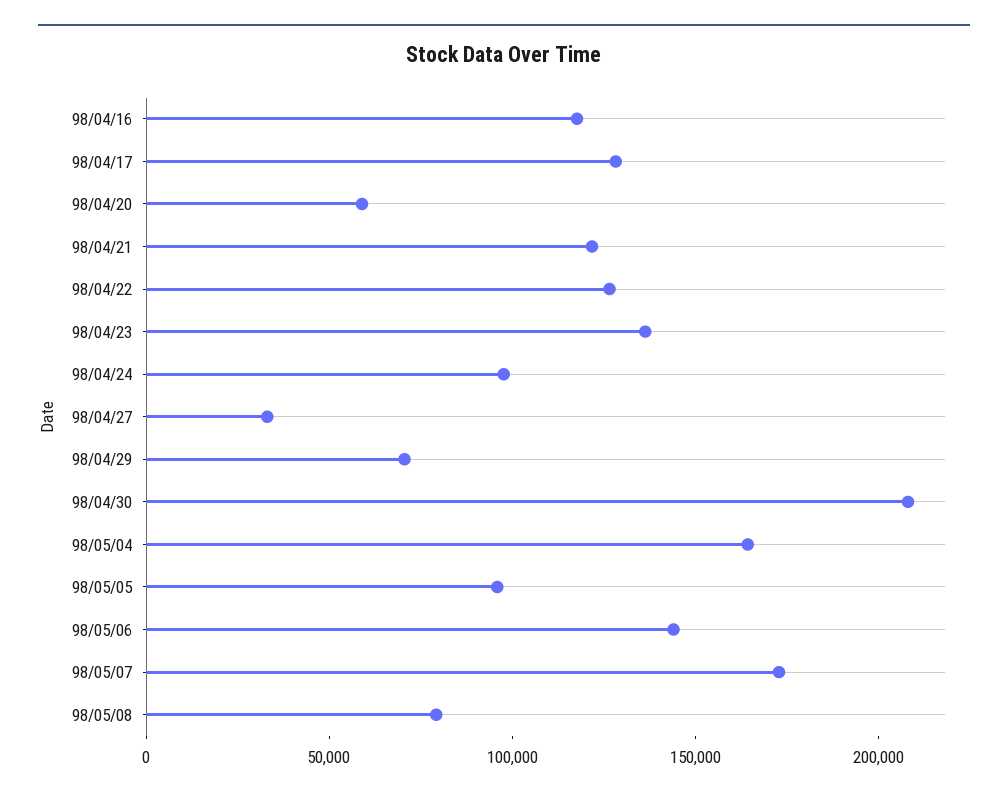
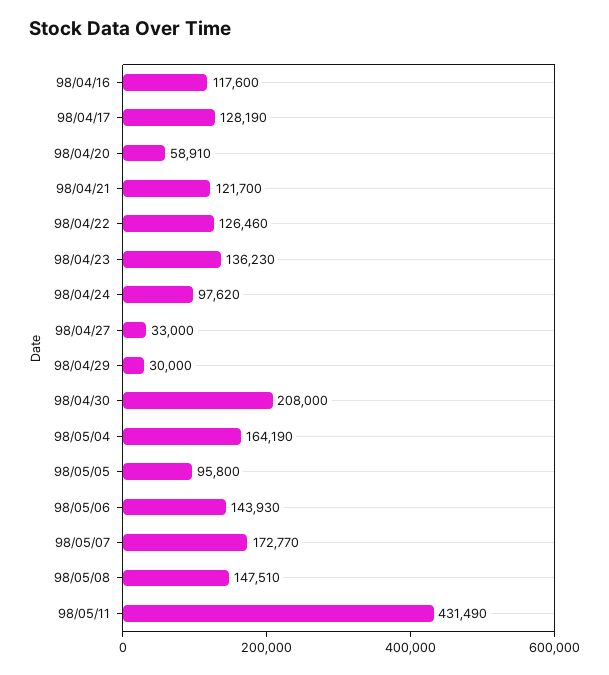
98/04/29: 70000 -> 30000
98/05/08: 80000 -> 147510
98/05/11: none -> 431490

